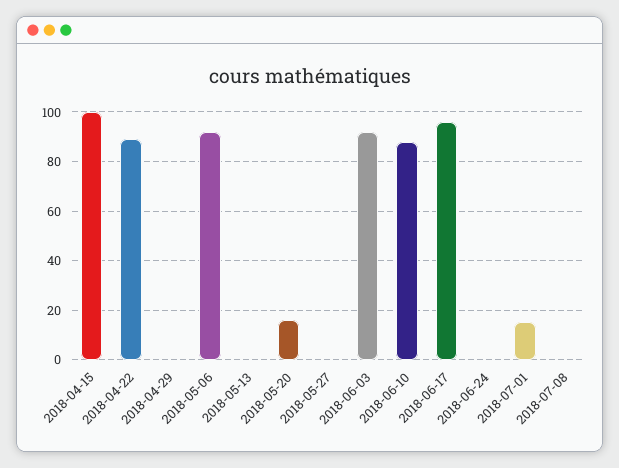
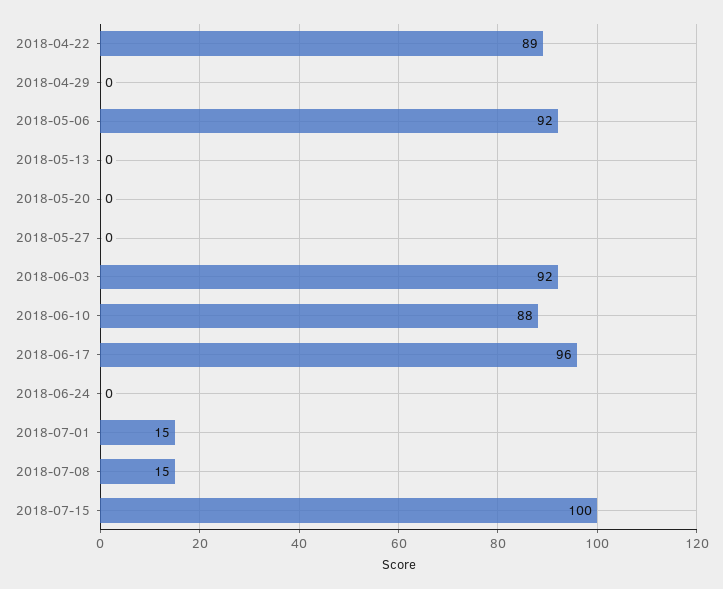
2018-04-15: 100 -> none
2018-05-20: 15 -> 0
2018-07-08: 0 -> 15
2018-07-15: none -> 100

